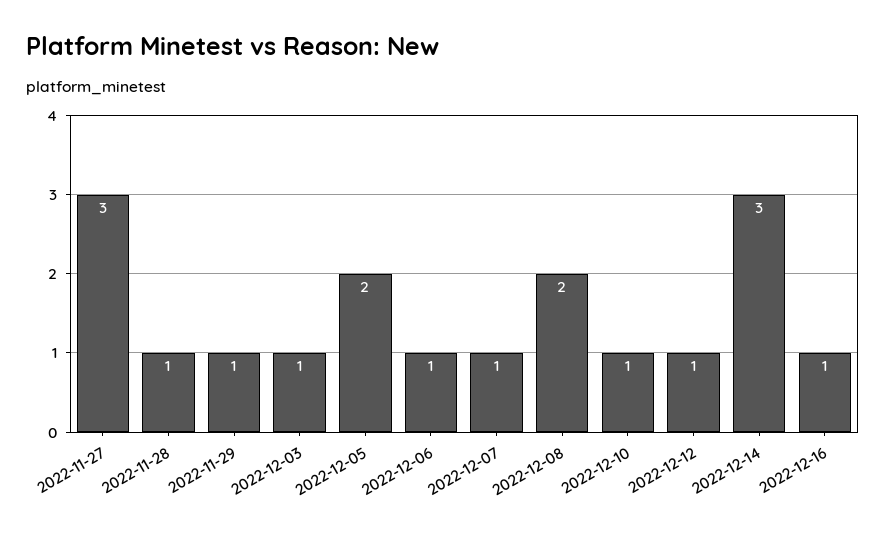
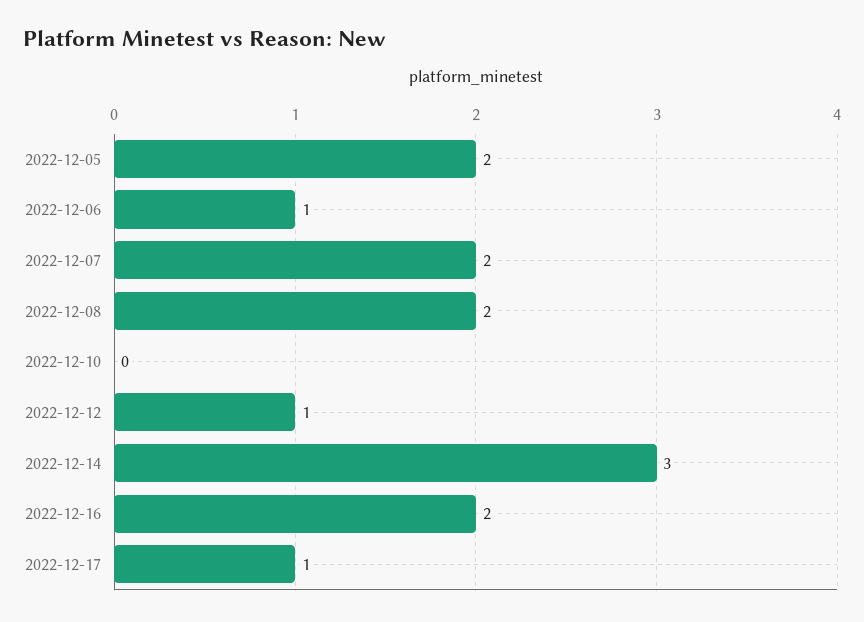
2022-11-27: 3 -> none
2022-11-28: 1 -> none
2022-11-29: 1 -> none
2022-12-03: 1 -> none
2022-12-07: 1 -> 2
2022-12-10: 1 -> 0
2022-12-16: 1 -> 2
2022-12-17: none -> 1

